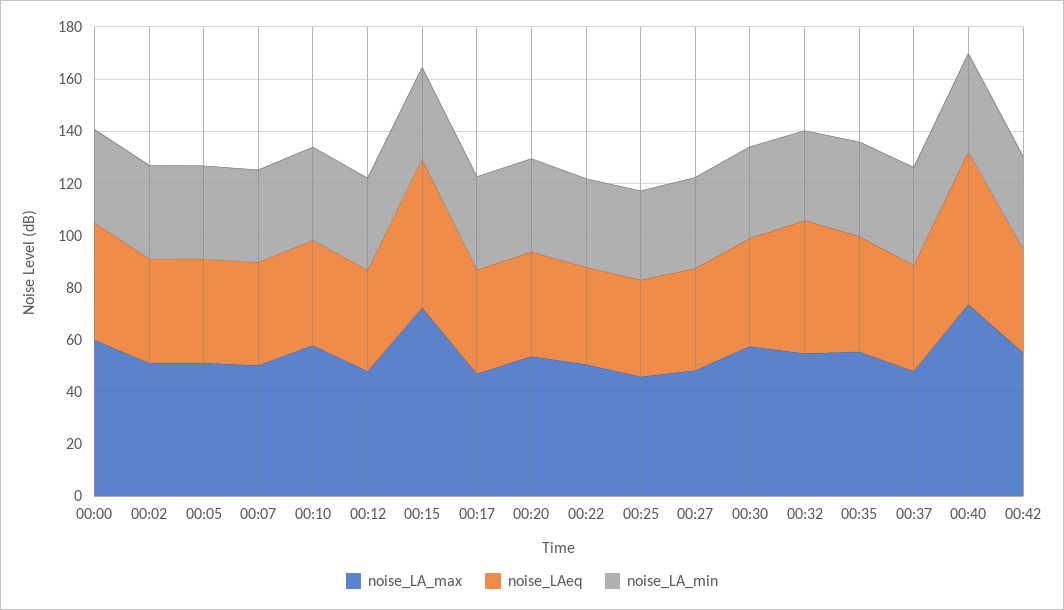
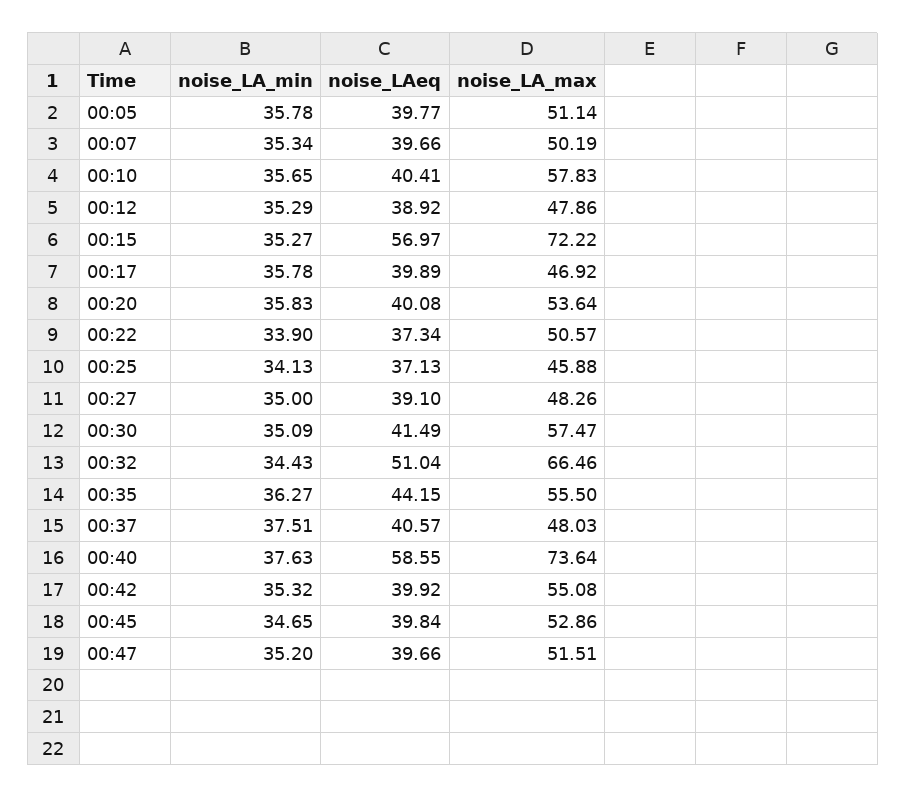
noise_LA_max, 00:00: 60 -> none
noise_LAeq, 00:00: 45 -> none
noise_LA_min, 00:00: 35 -> none
noise_LA_max, 00:02: 50 -> none
noise_LAeq, 00:02: 40 -> none
noise_LA_min, 00:02: 35 -> none
noise_LA_max, 00:32: 55 -> 66.46
noise_LA_min, 00:45: none -> 34.65
noise_LAeq, 00:45: none -> 39.84
noise_LA_max, 00:45: none -> 52.86
noise_LA_min, 00:47: none -> 35.2
noise_LAeq, 00:47: none -> 39.66
noise_LA_max, 00:47: none -> 51.51

